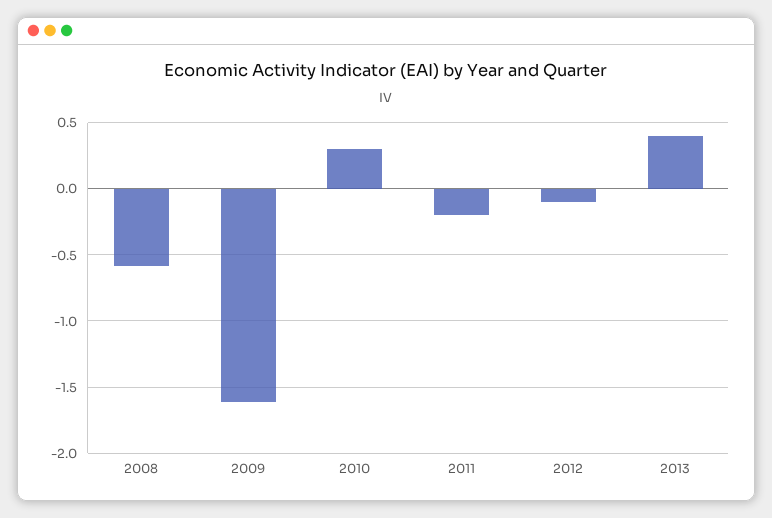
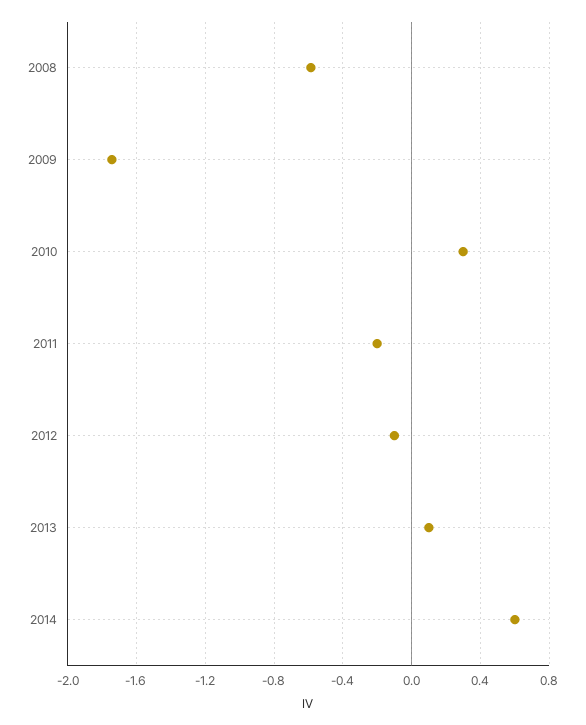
2009: -1.6 -> -1.75
2013: 0.4 -> 0.1
2014: none -> 0.6

